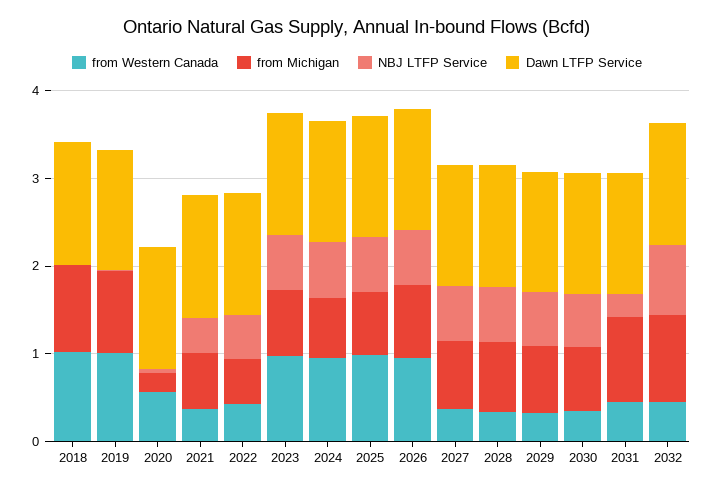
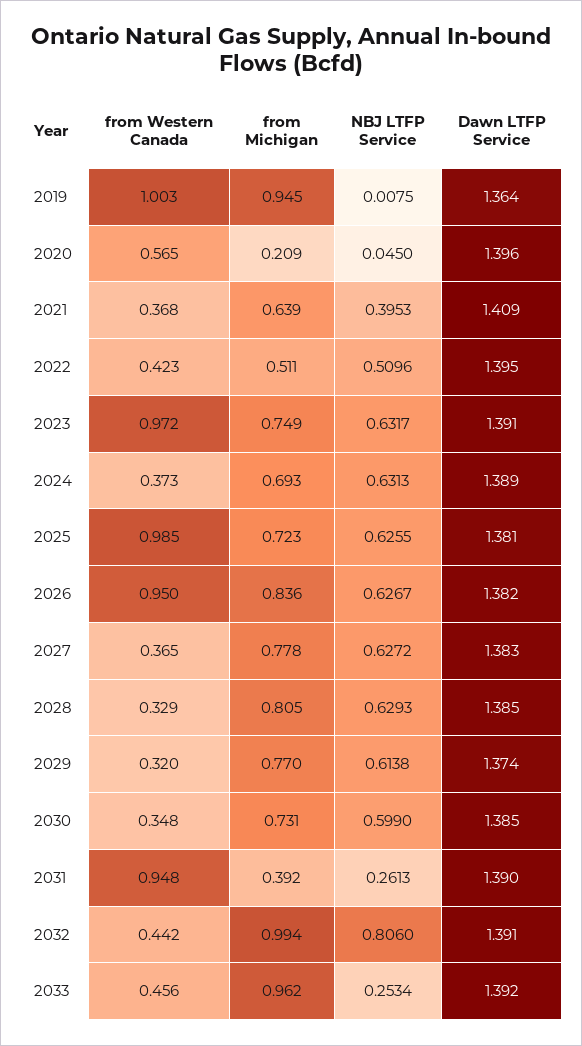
from Western Canada, 2018: 1 -> none
from Michigan, 2018: 1 -> none
NBJ LTFP Service, 2018: 0 -> none
Dawn LTFP Service, 2018: 1.4 -> none
from Western Canada, 2024: 1 -> 0.373
from Western Canada, 2031: 0.4 -> 0.948
from Michigan, 2031: 1 -> 0.392
from Western Canada, 2033: none -> 0.456
from Michigan, 2033: none -> 0.962
NBJ LTFP Service, 2033: none -> 0.2534
Dawn LTFP Service, 2033: none -> 1.392

